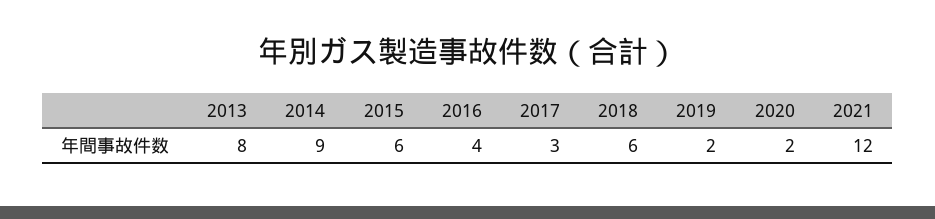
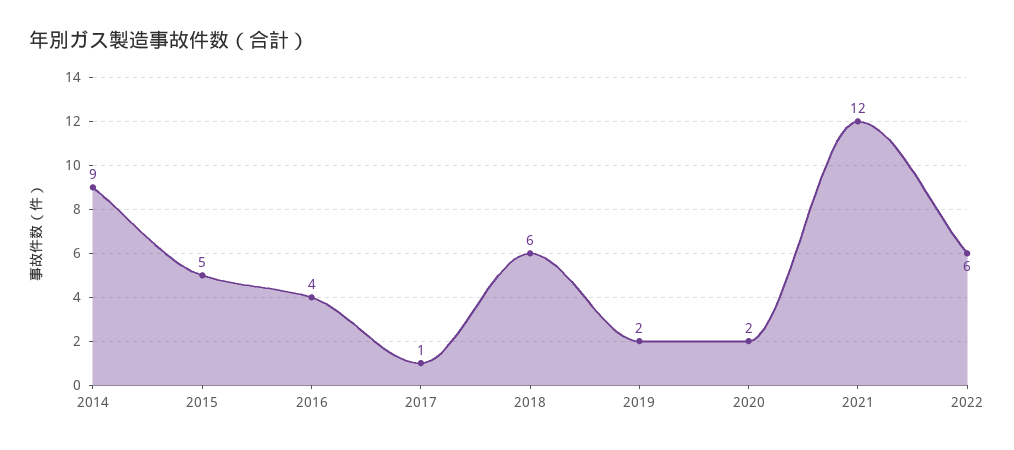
2013: 8 -> none
2015: 6 -> 5
2017: 3 -> 1
2022: none -> 6

